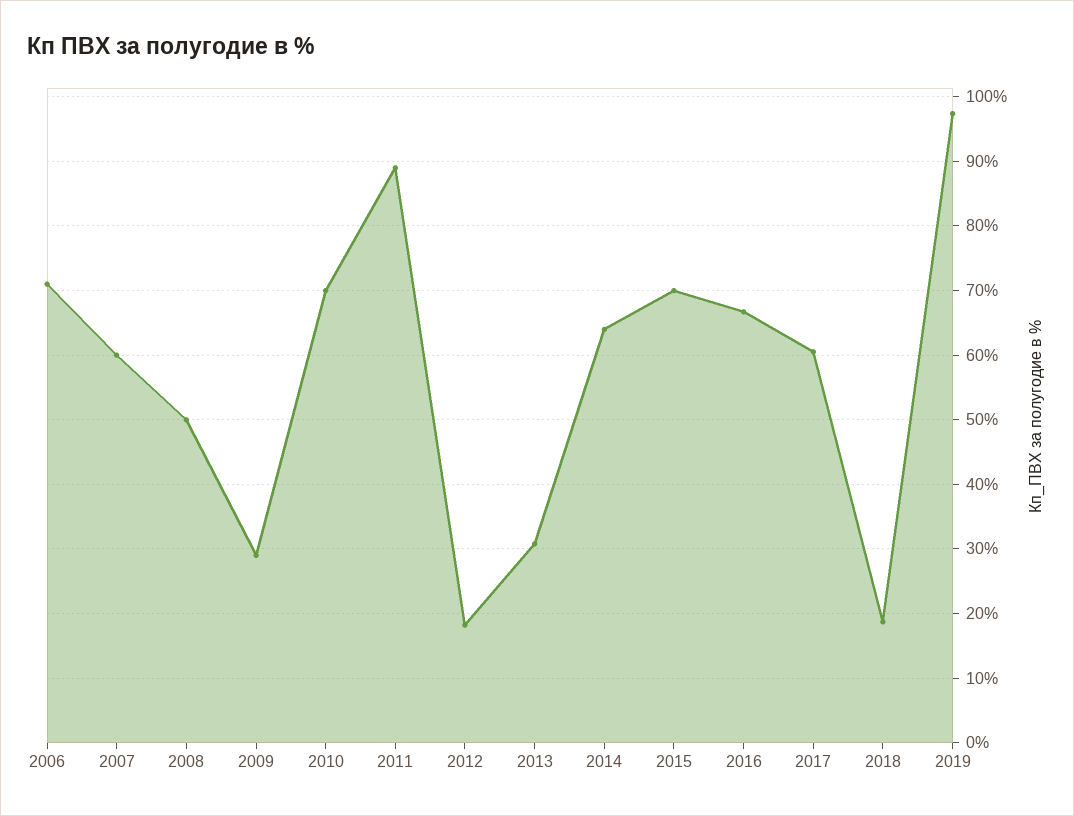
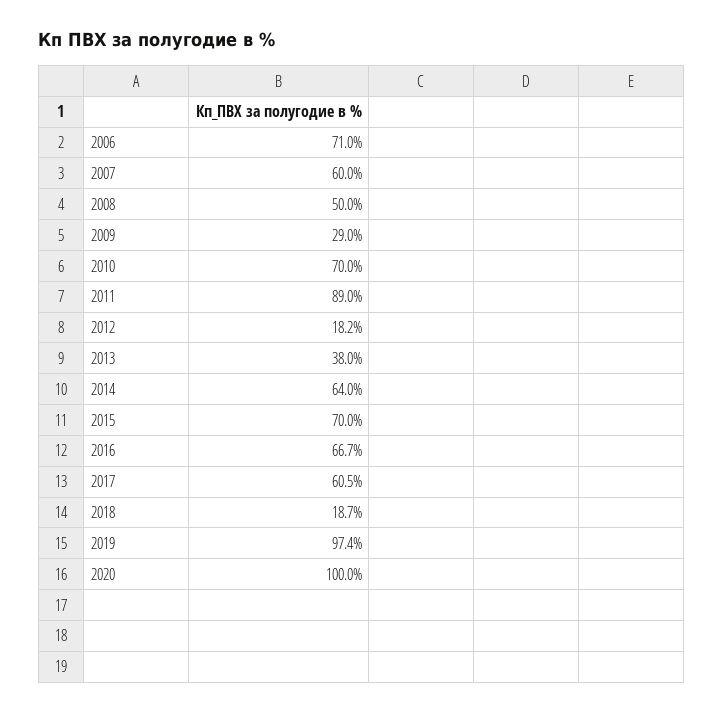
2013: 31 -> 38
2020: none -> 100

